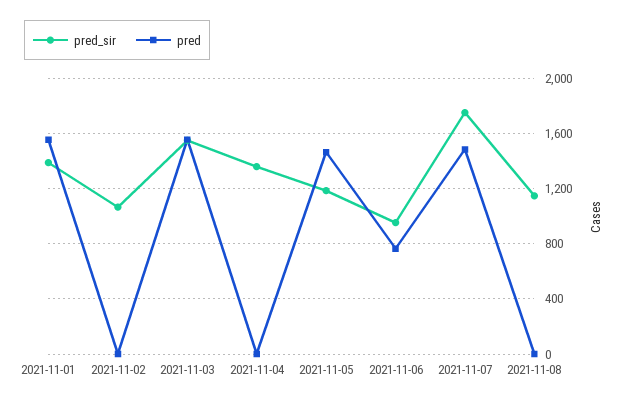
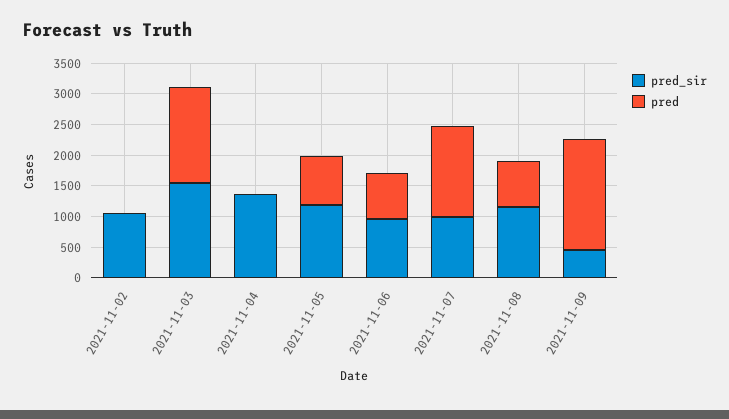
pred_sir, 2021-11-01: 1400 -> none
pred, 2021-11-01: 1550 -> none
pred, 2021-11-05: 1450 -> 750
pred_sir, 2021-11-07: 1750 -> 1000
pred, 2021-11-08: 0 -> 750
pred_sir, 2021-11-09: none -> 500
pred, 2021-11-09: none -> 1750

